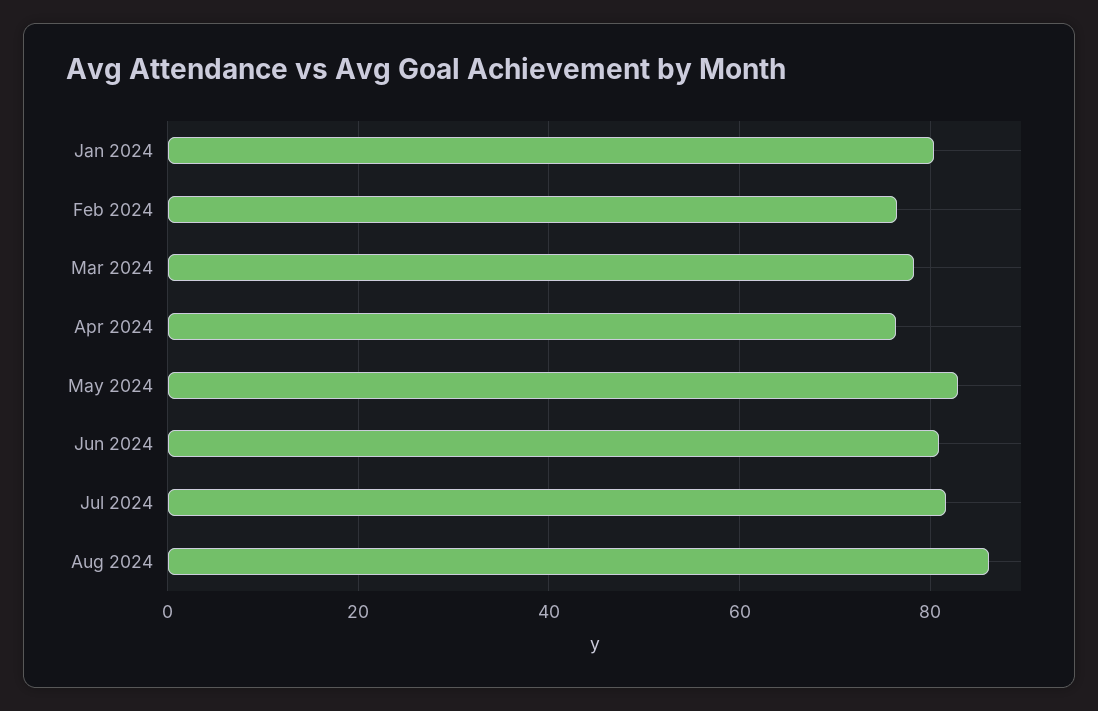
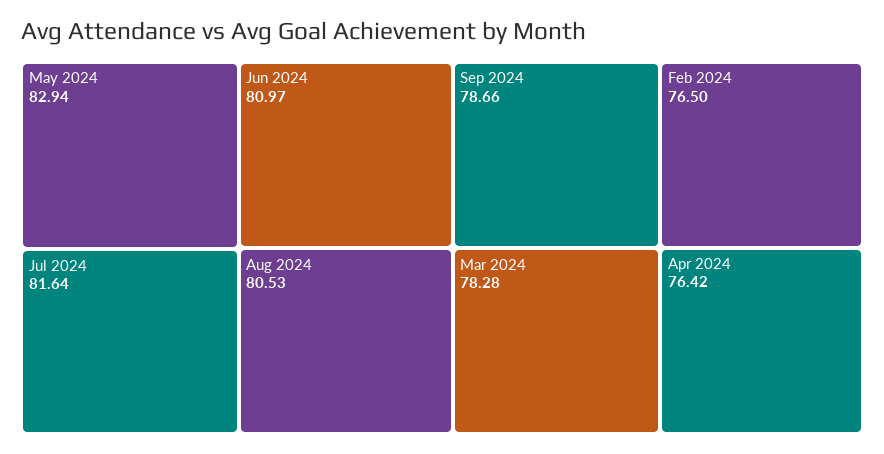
Jan 2024: 80 -> none
Aug 2024: 86 -> 80.53
Sep 2024: none -> 78.66

